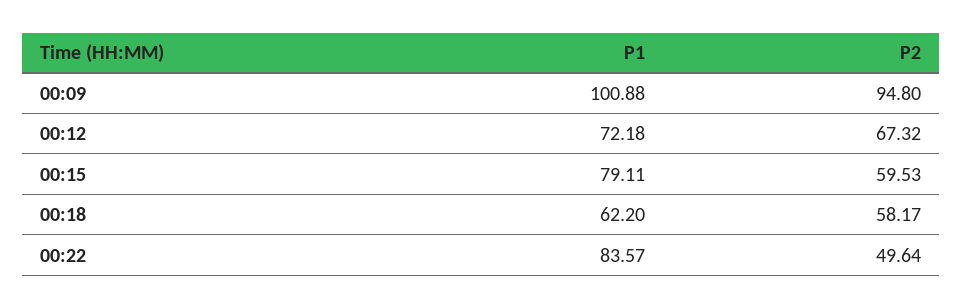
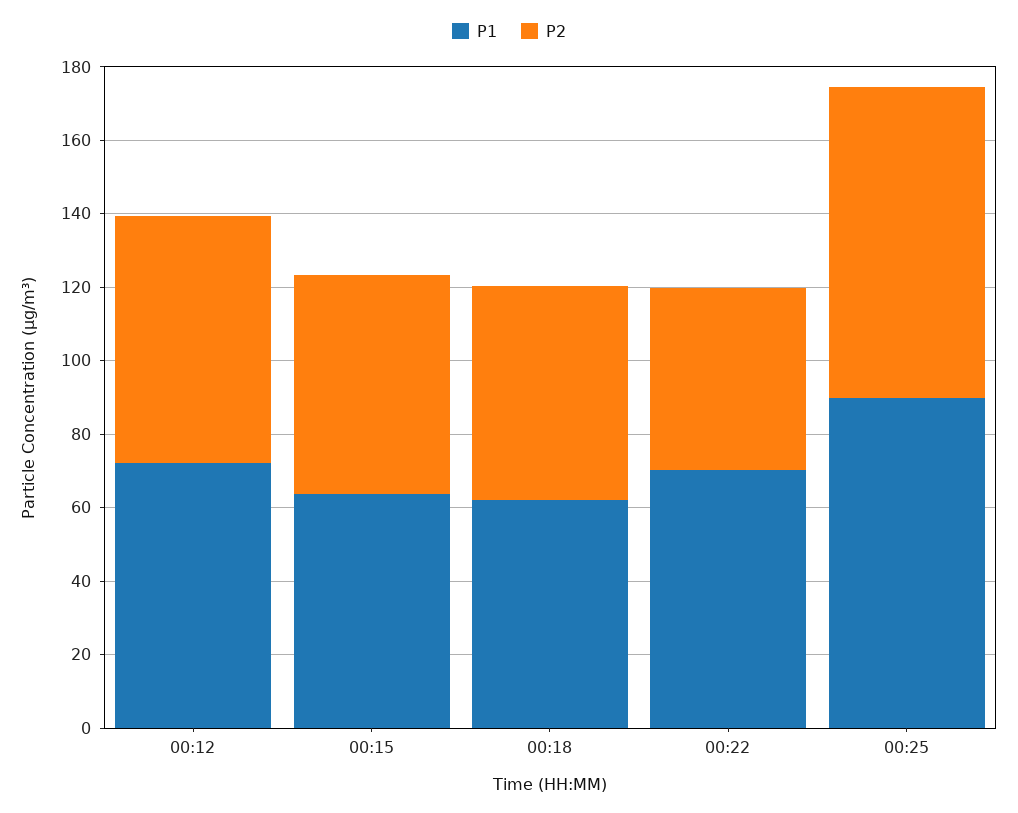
P1, 00:09: 100.88 -> none
P2, 00:09: 94.8 -> none
P1, 00:15: 79.11 -> 65
P1, 00:22: 83.57 -> 70
P1, 00:25: none -> 90
P2, 00:25: none -> 85

